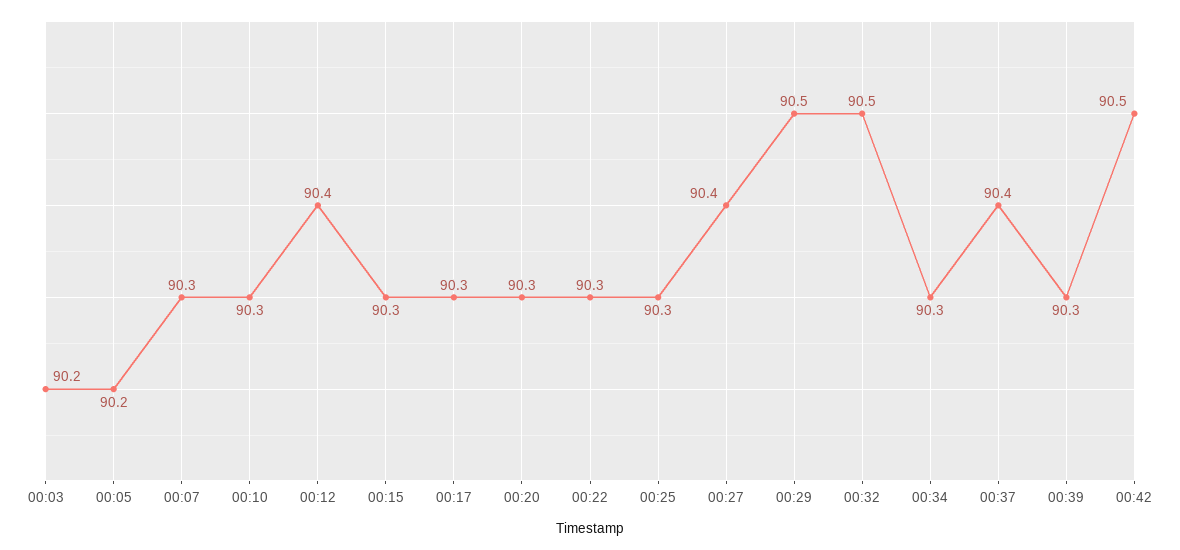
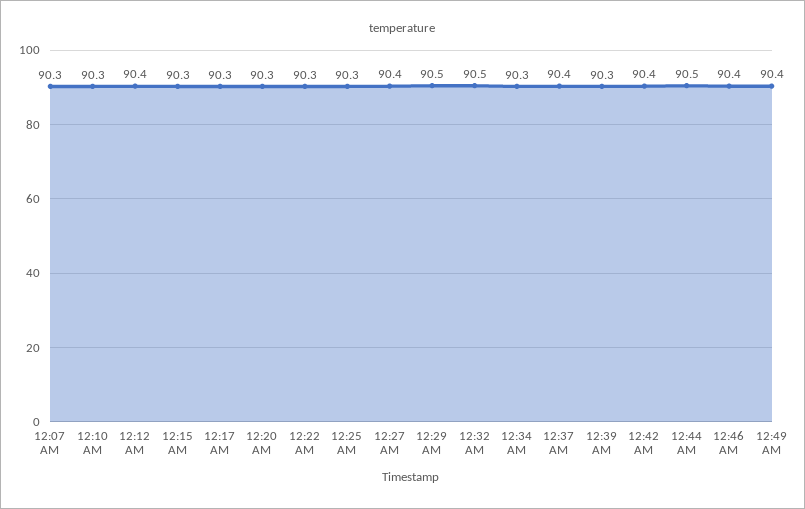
00:03: 90.2 -> none
00:05: 90.2 -> none
00:42: 90.5 -> 90.4
12:44 AM: none -> 90.5
12:46 AM: none -> 90.4
12:49 AM: none -> 90.4

